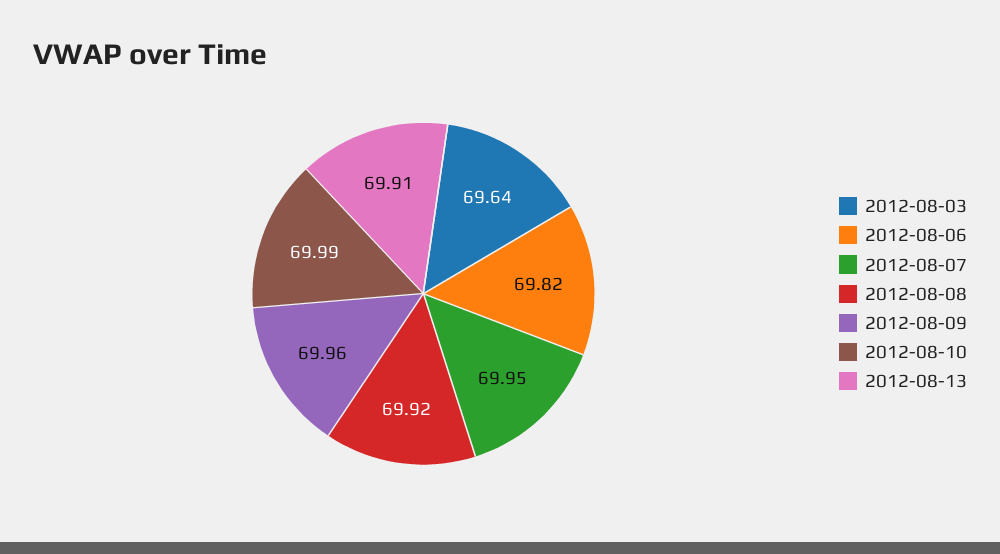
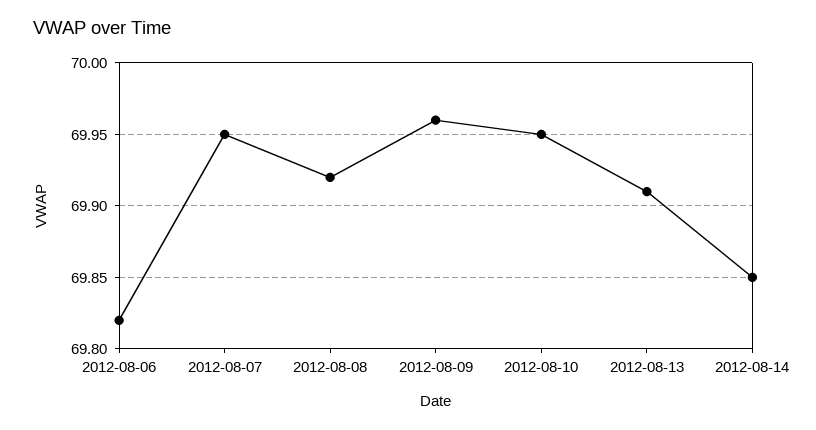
2012-08-03: 69.64 -> none
2012-08-10: 69.99 -> 69.95
2012-08-14: none -> 69.85

